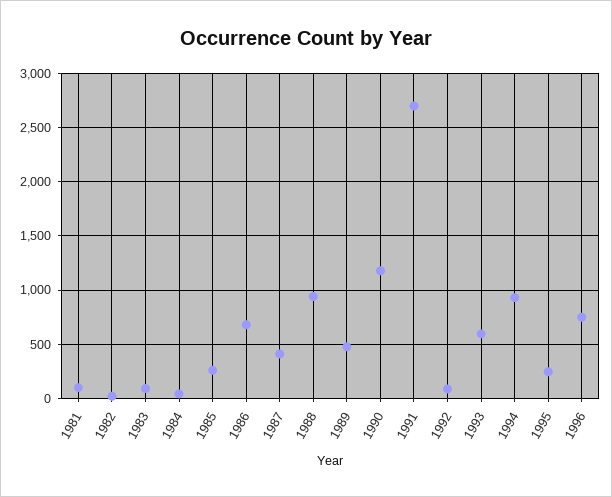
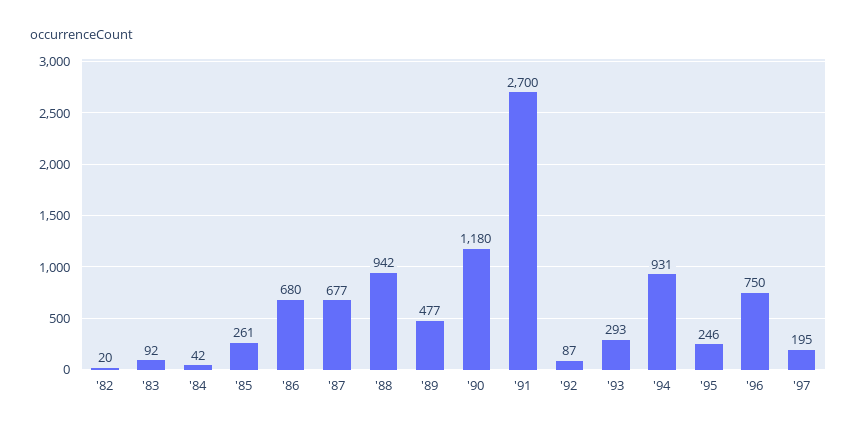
1981: 100 -> none
1987: 400 -> 677
1993: 600 -> 293
'97: none -> 195

